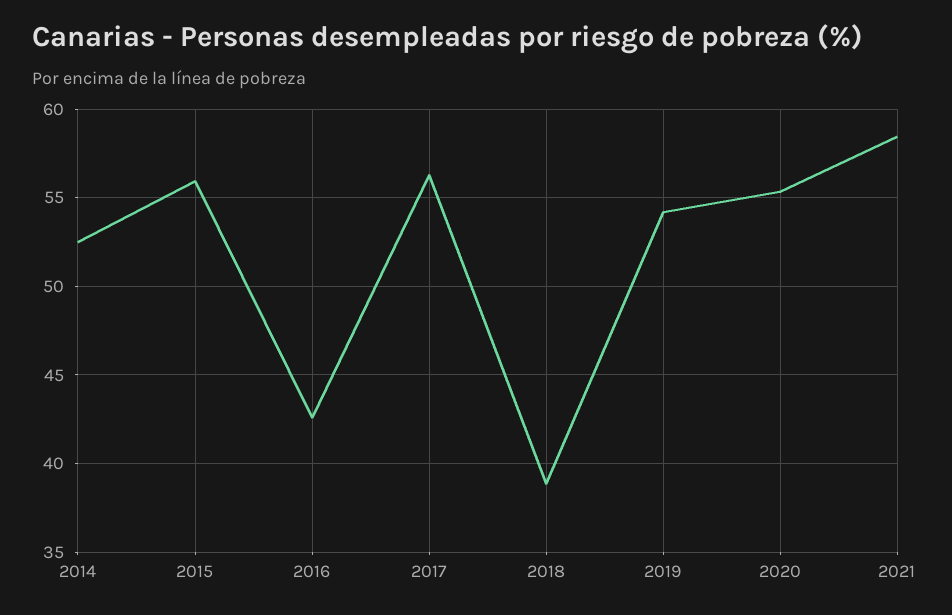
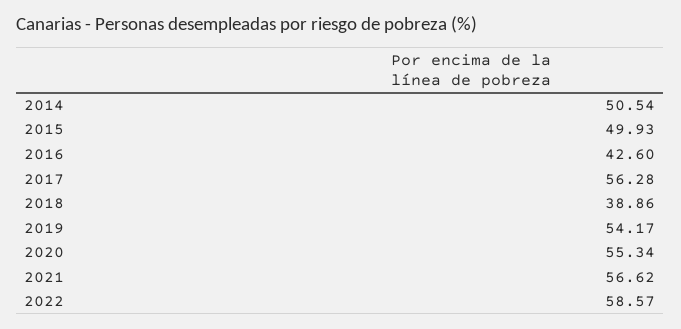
2014: 52.5 -> 50.54
2015: 56 -> 49.93
2021: 58.5 -> 56.62
2022: none -> 58.57

